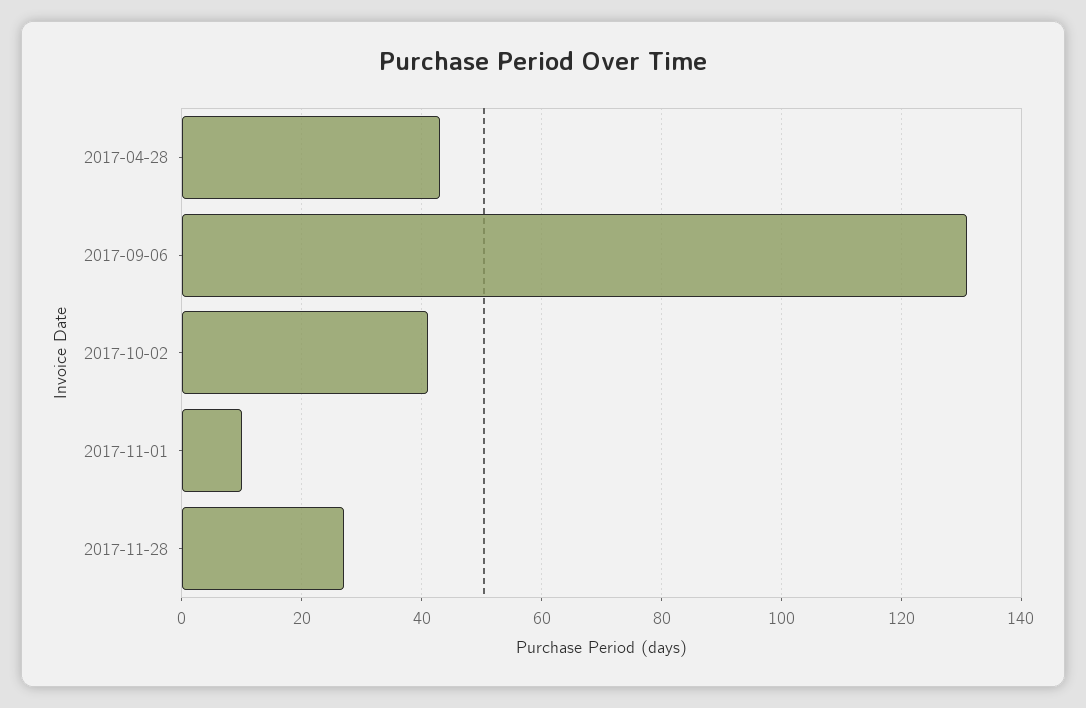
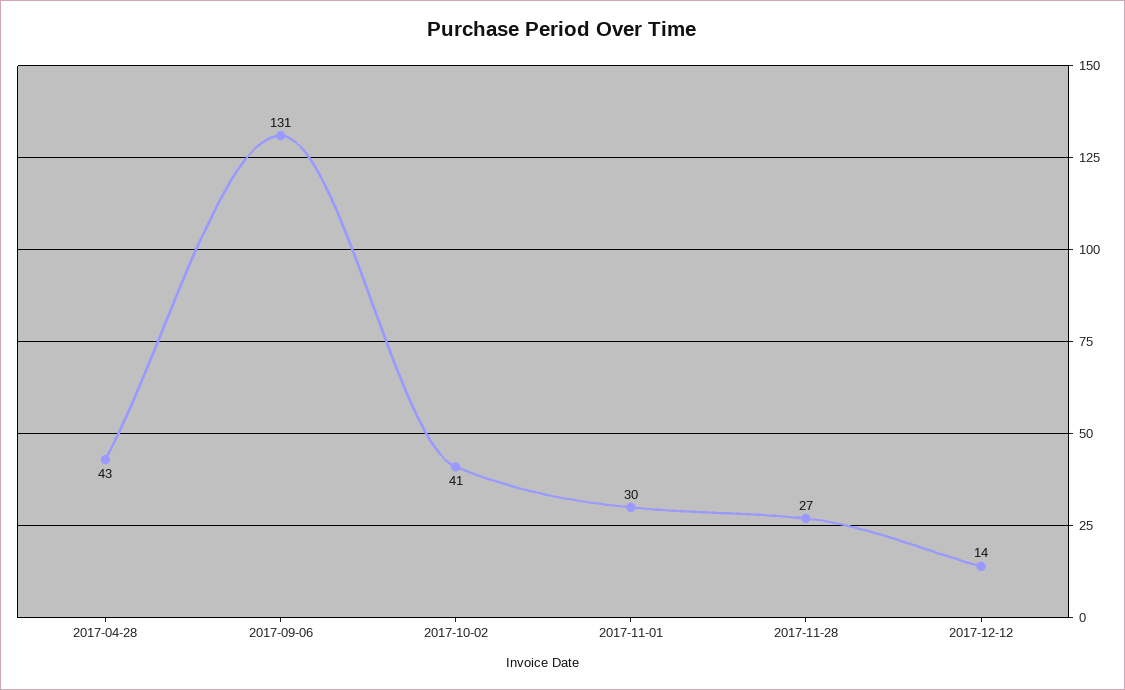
2017-11-01: 10 -> 30
2017-12-12: none -> 14

